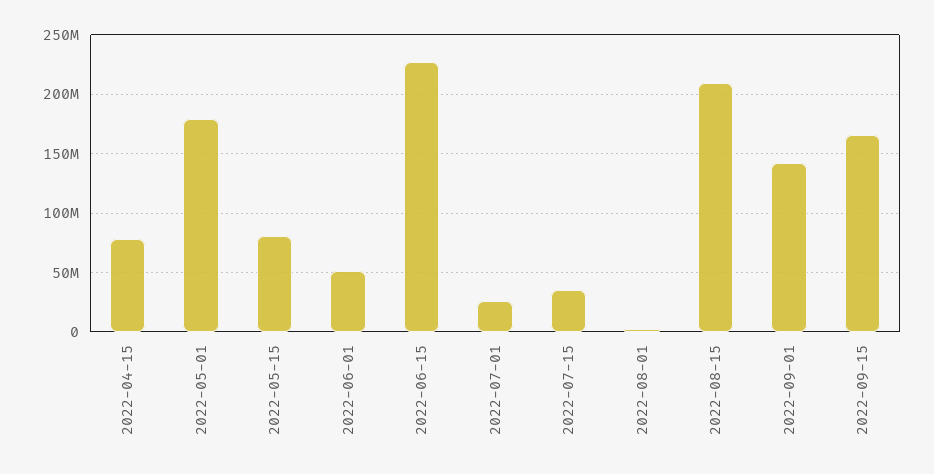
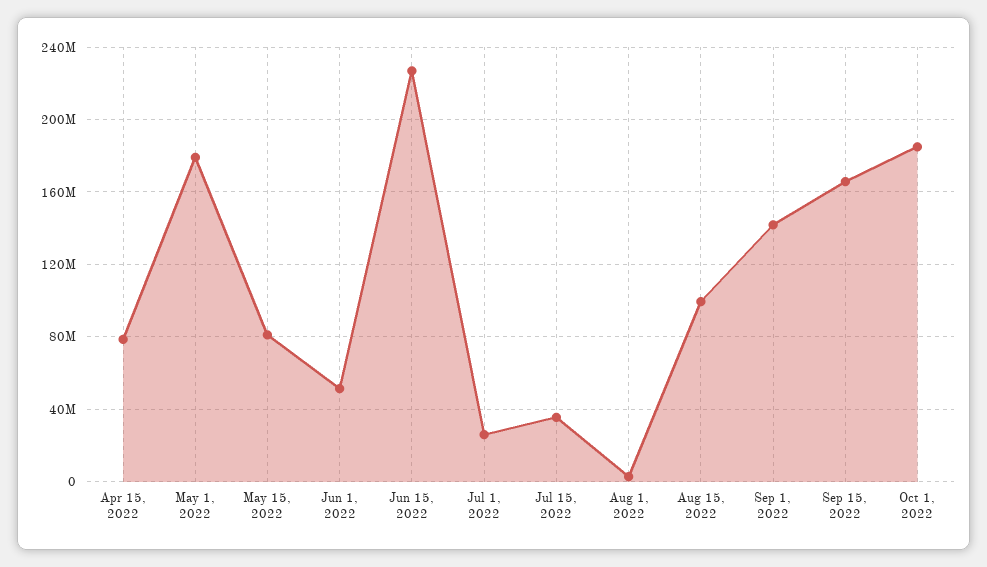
2022-08-15: 210000000 -> 100000000
Oct 1, 2022: none -> 185000000

